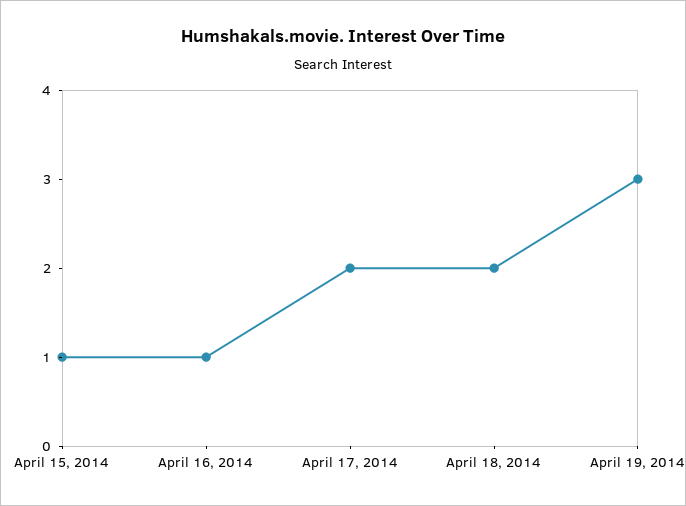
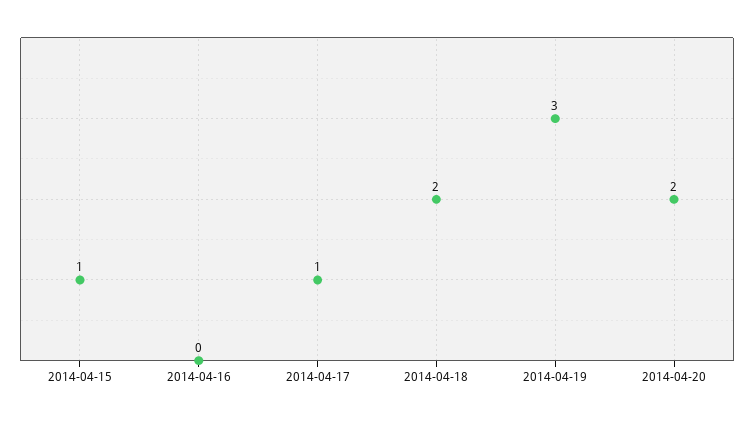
April 16, 2014: 1 -> 0
April 17, 2014: 2 -> 1
2014-04-20: none -> 2

